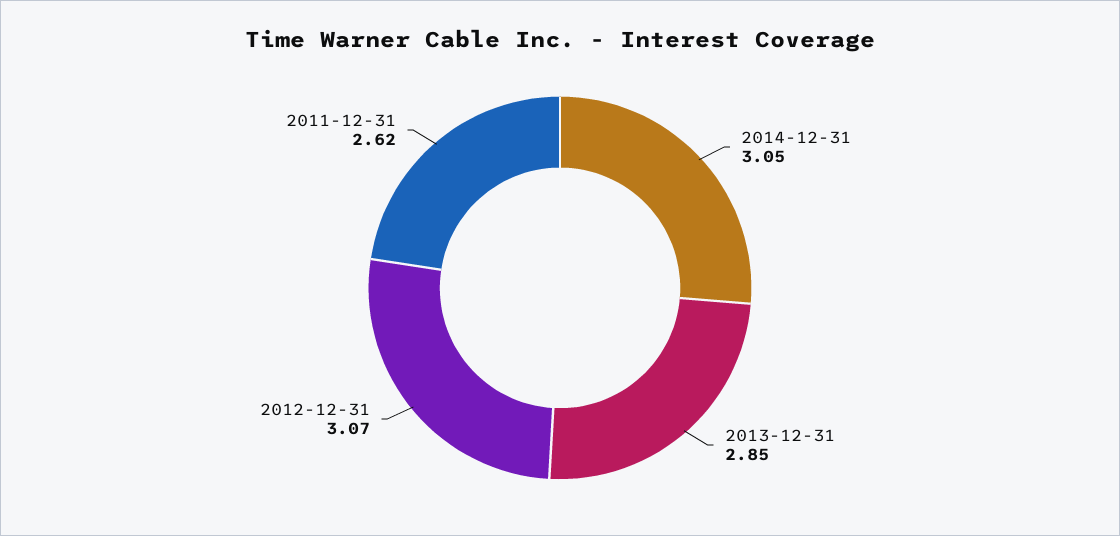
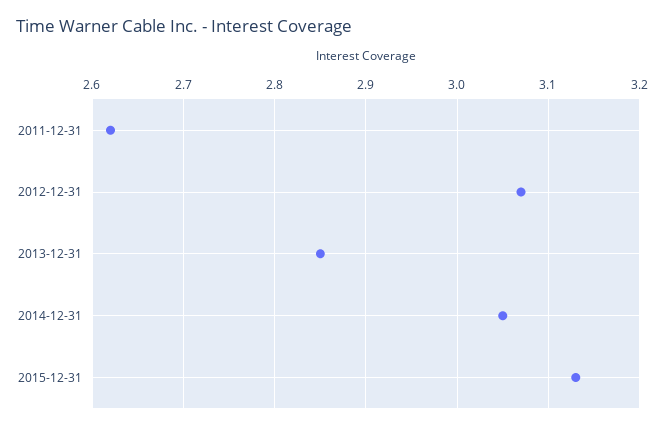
2015-12-31: none -> 3.13

